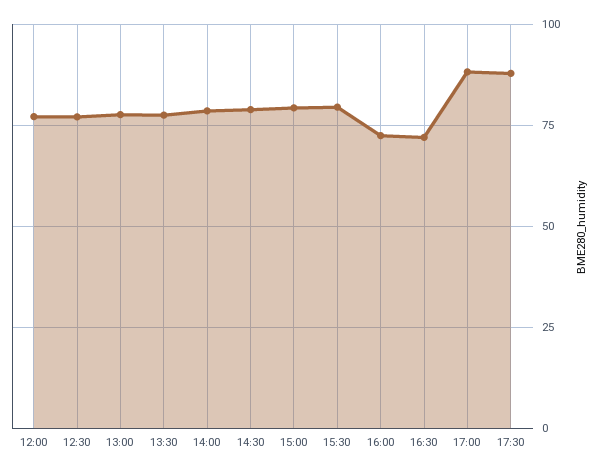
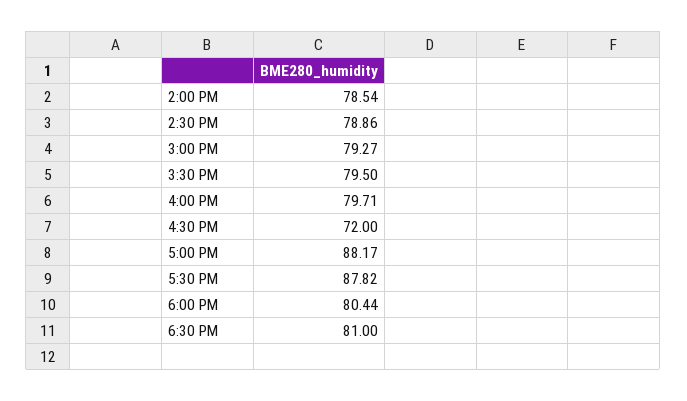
12:00: 77.5 -> none
12:30: 77.5 -> none
13:00: 77.5 -> none
13:30: 77.5 -> none
16:00: 72.5 -> 79.71
6:00 PM: none -> 80.44
6:30 PM: none -> 81

